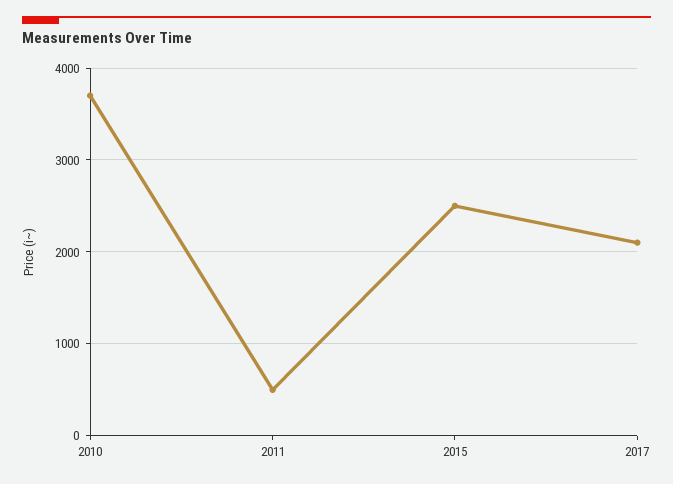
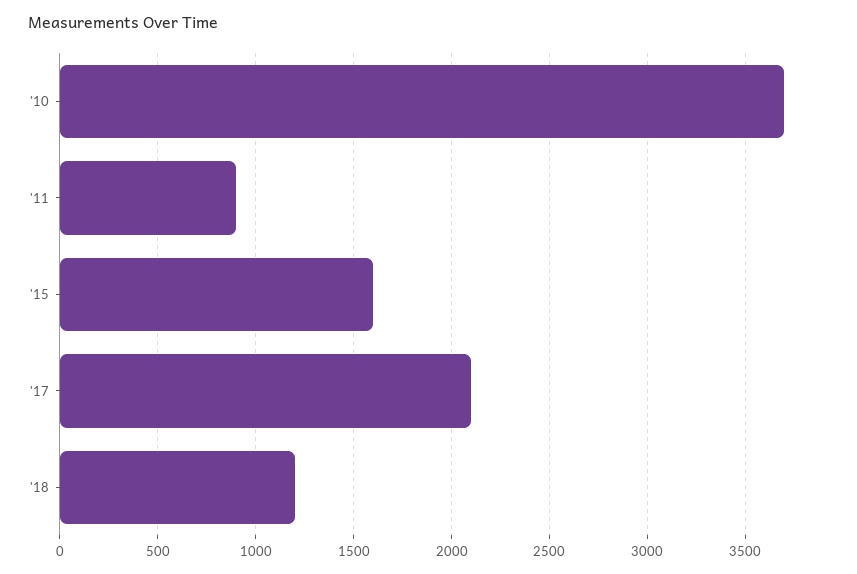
2011: 500 -> 900
2015: 2500 -> 1600
'18: none -> 1200

